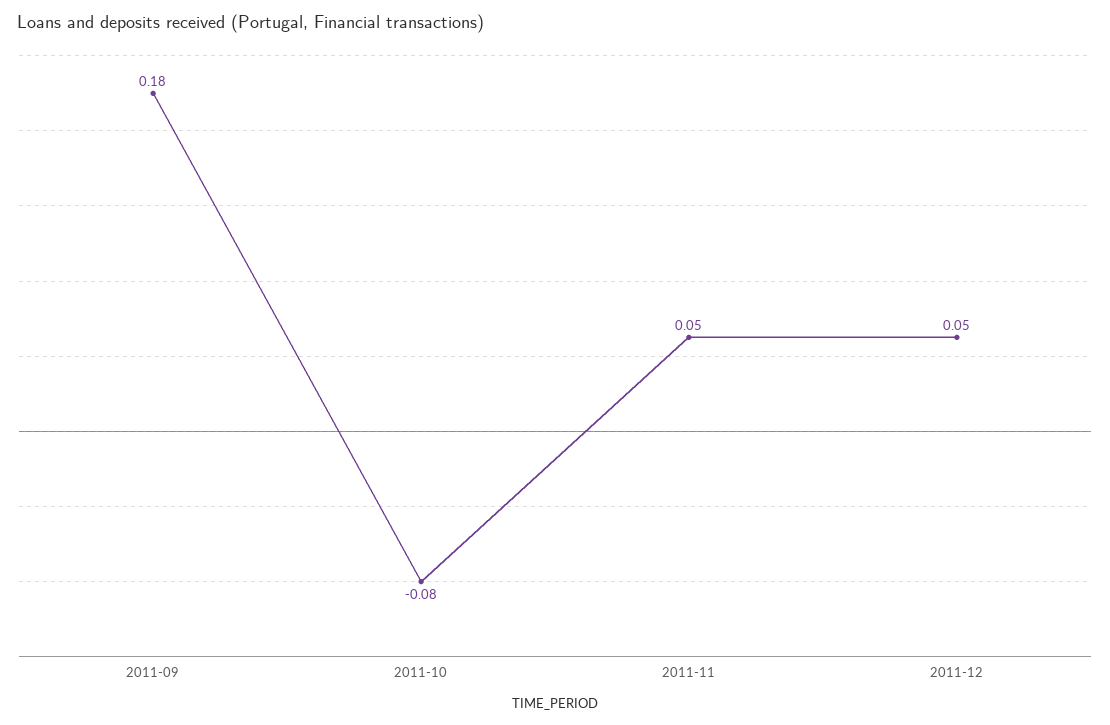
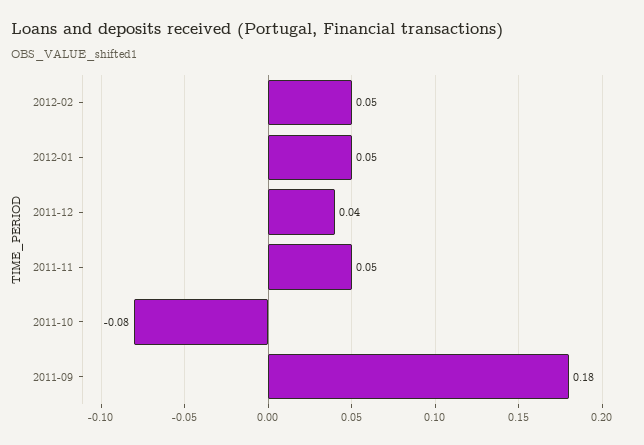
2011-12: 0.05 -> 0.04
2012-02: none -> 0.05
2012-01: none -> 0.05

